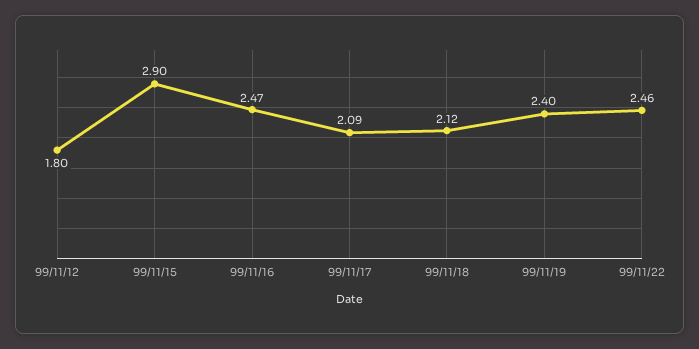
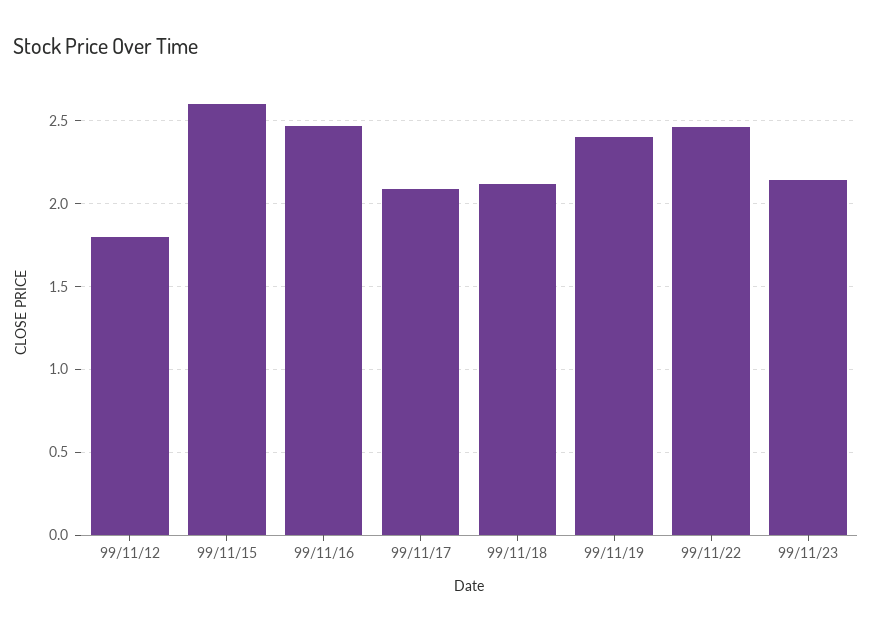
99/11/15: 2.9 -> 2.6
99/11/23: none -> 2.15

